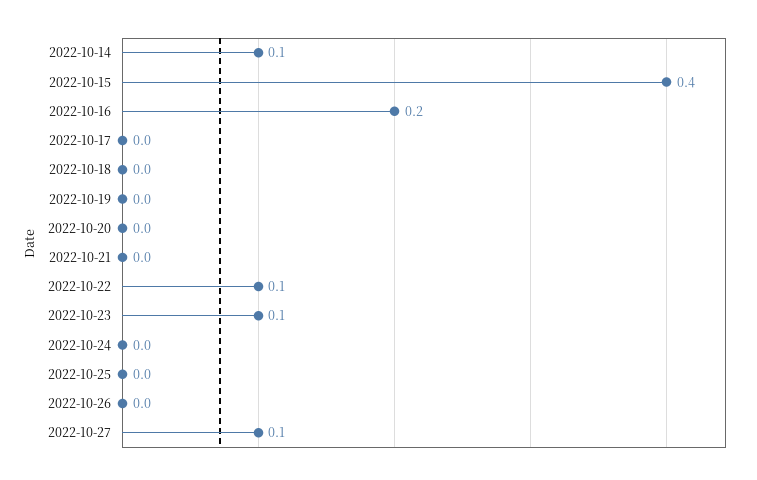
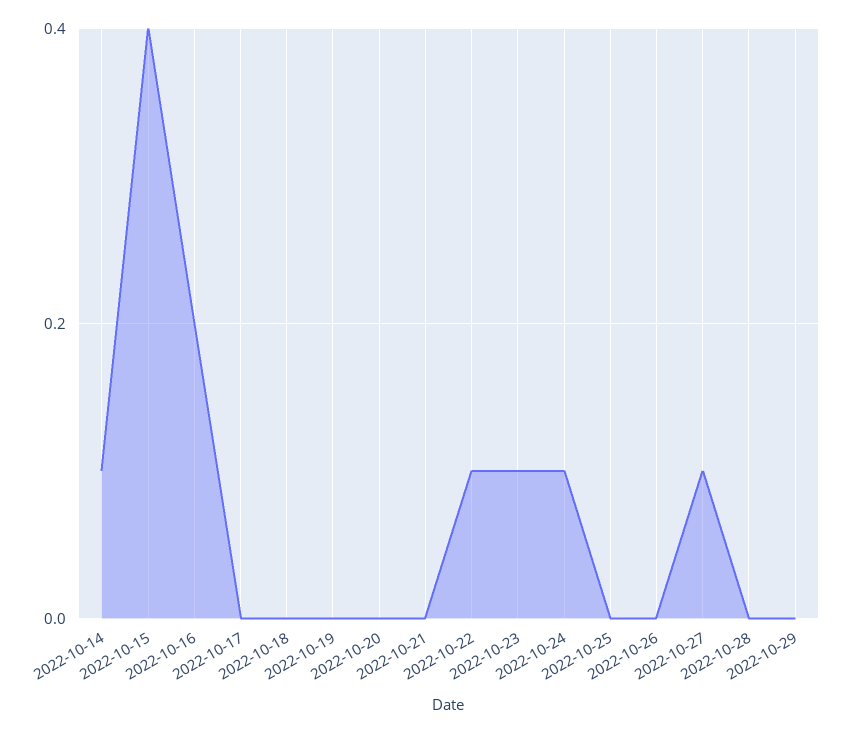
2022-10-24: 0 -> 0.1
2022-10-28: none -> 0
2022-10-29: none -> 0

